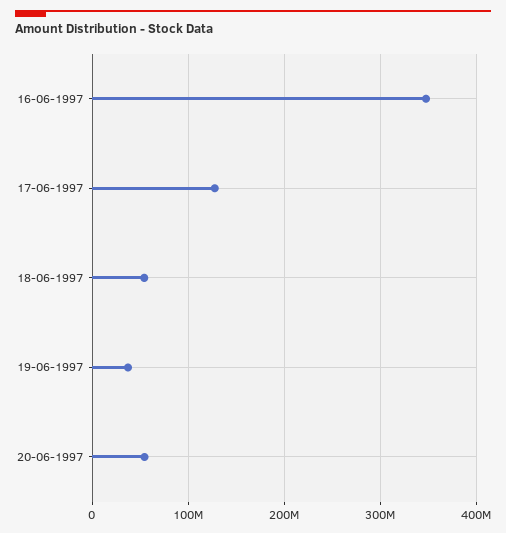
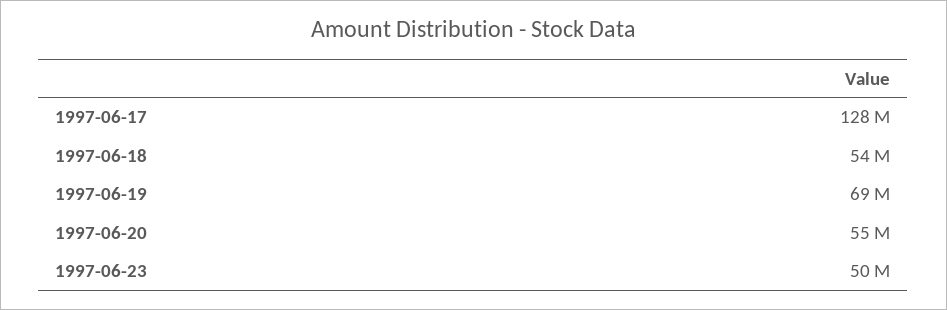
16-06-1997: 350000000 -> none
19-06-1997: 40000000 -> 69000000
1997-06-23: none -> 50000000

